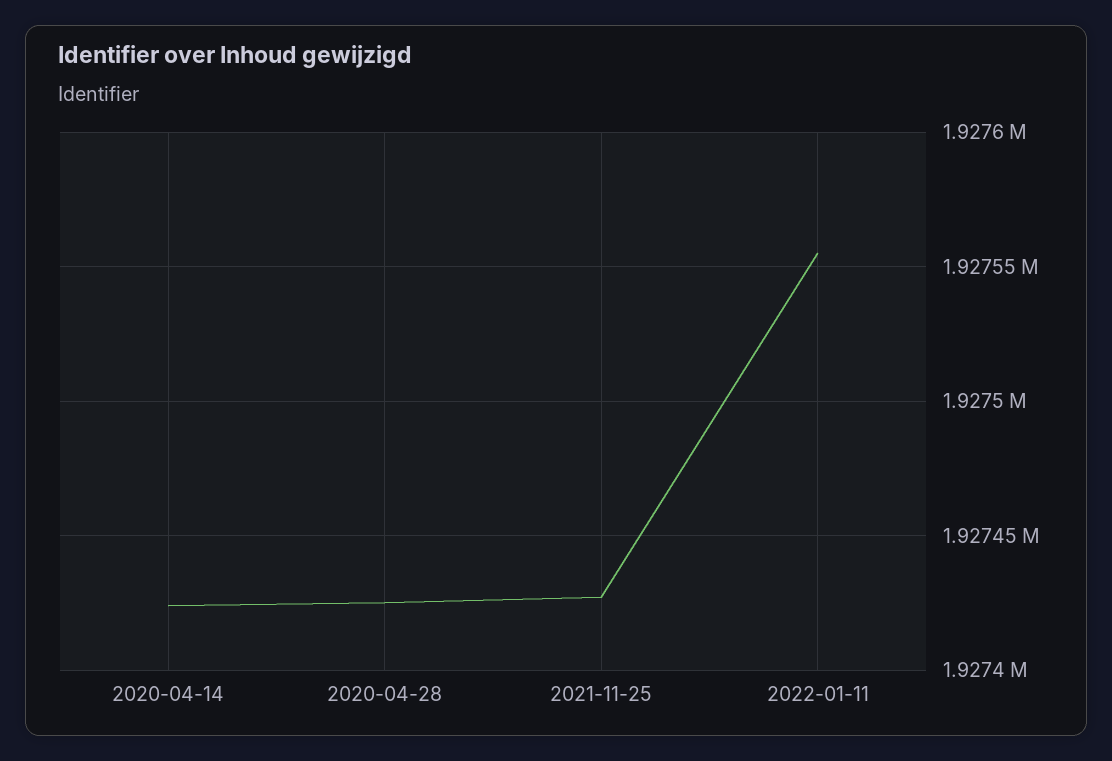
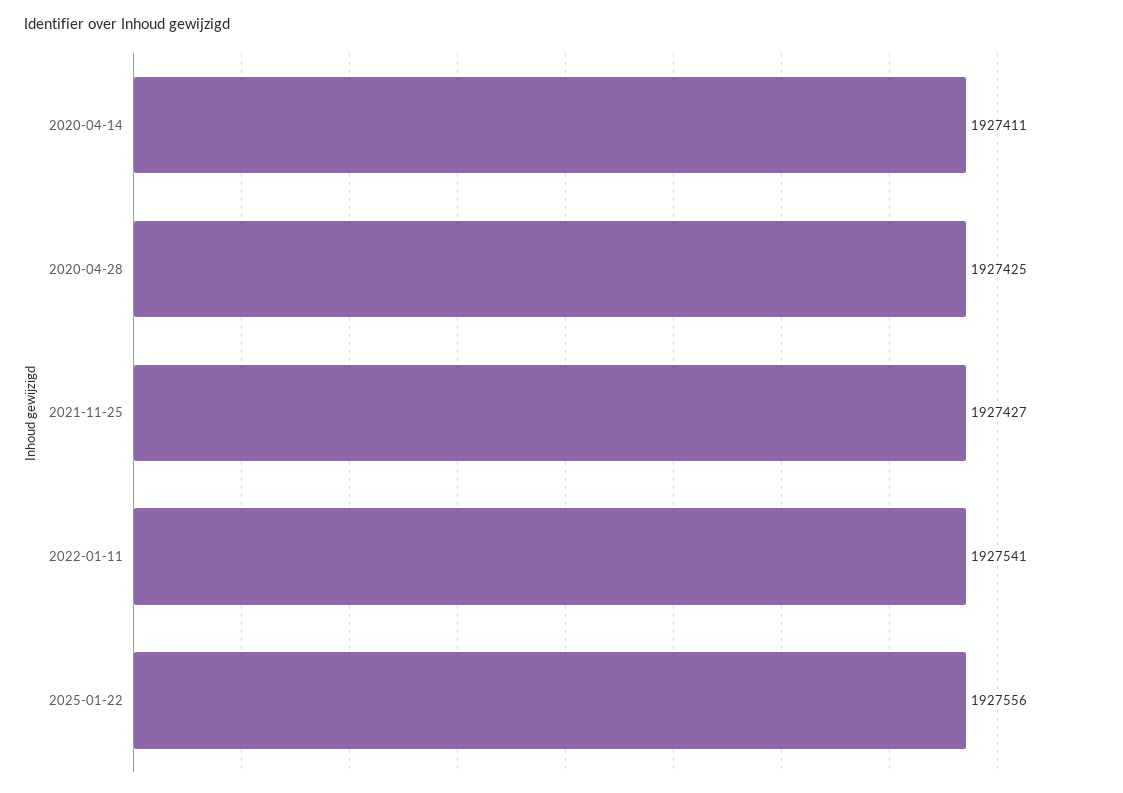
2020-04-14: 1927425 -> 1927411
2022-01-11: 1927555 -> 1927541
2025-01-22: none -> 1927556

